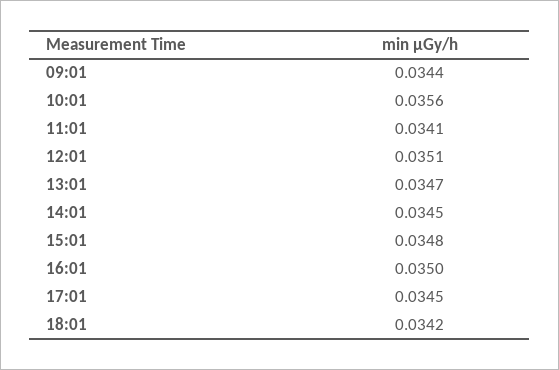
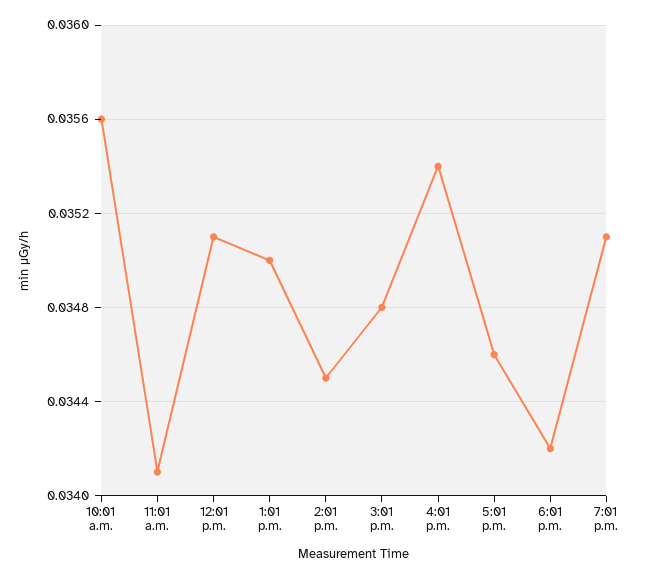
09:01: 0.0344 -> none
13:01: 0.0347 -> 0.035
16:01: 0.035 -> 0.0354
17:01: 0.0345 -> 0.0346
7:01 p.m.: none -> 0.0351

